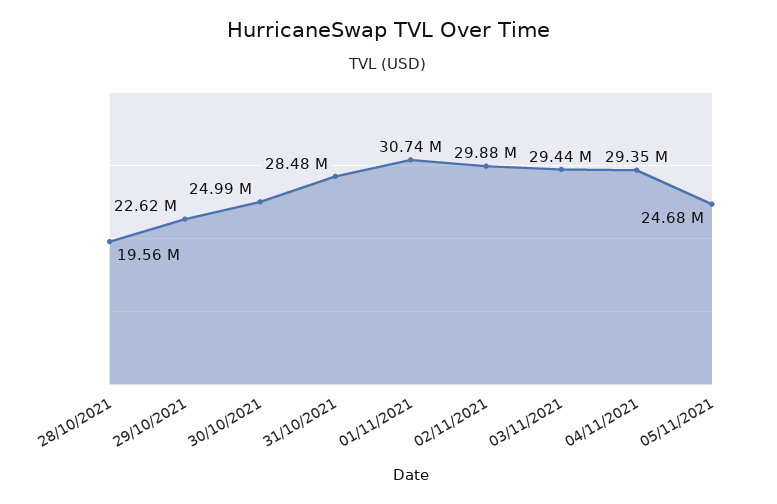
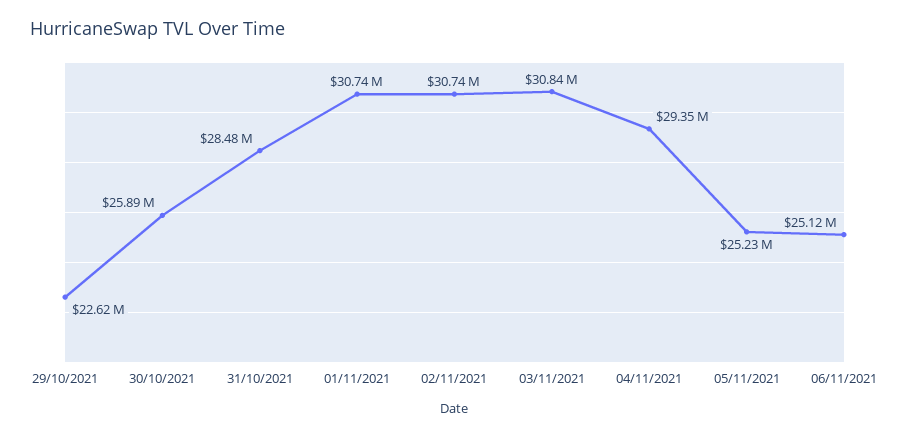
28/10/2021: 19560000 -> none
30/10/2021: 24990000 -> 25890000
02/11/2021: 29880000 -> 30740000
03/11/2021: 29440000 -> 30840000
05/11/2021: 24680000 -> 25230000
06/11/2021: none -> 25120000

